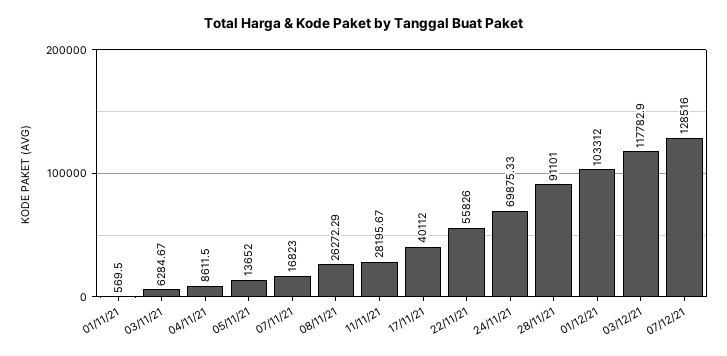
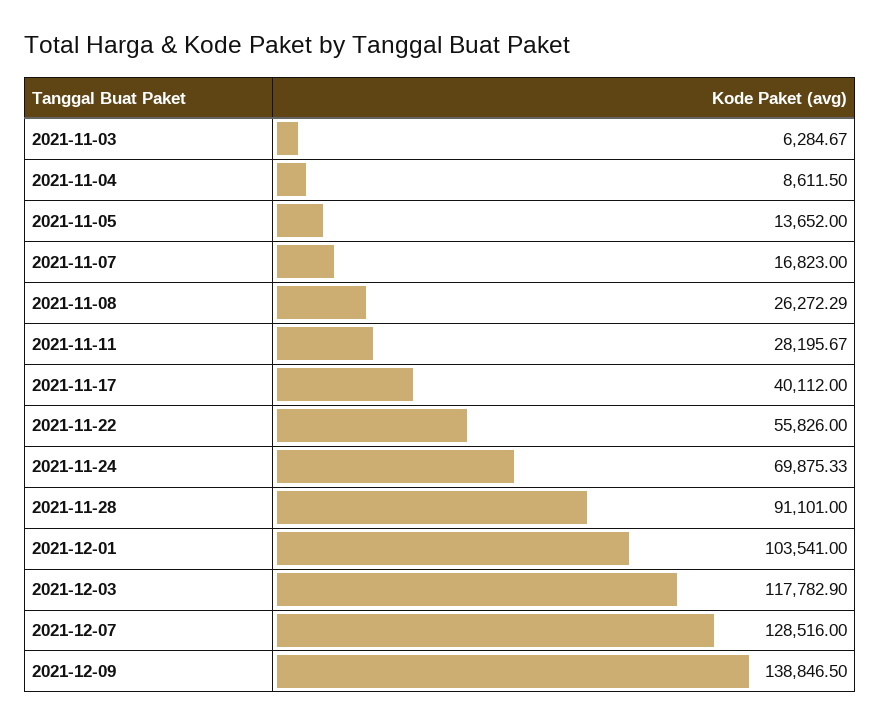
01/11/21: 569.5 -> none
01/12/21: 103312 -> 103541
2021-12-09: none -> 138846.5

